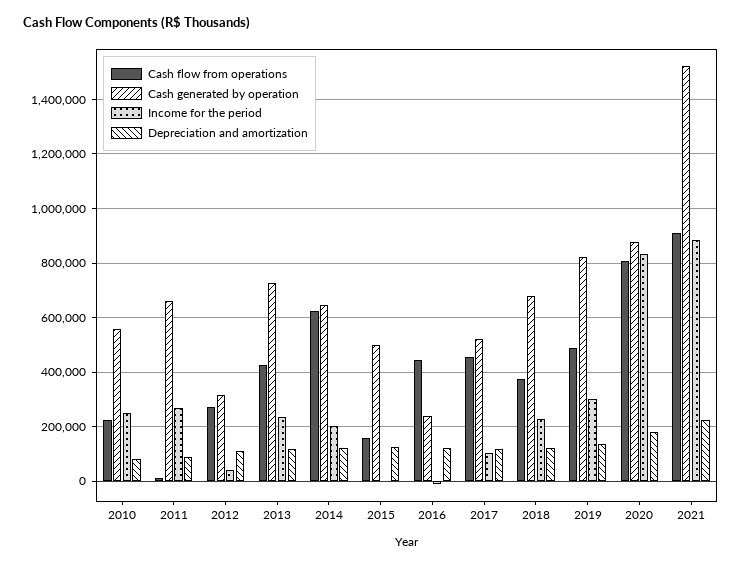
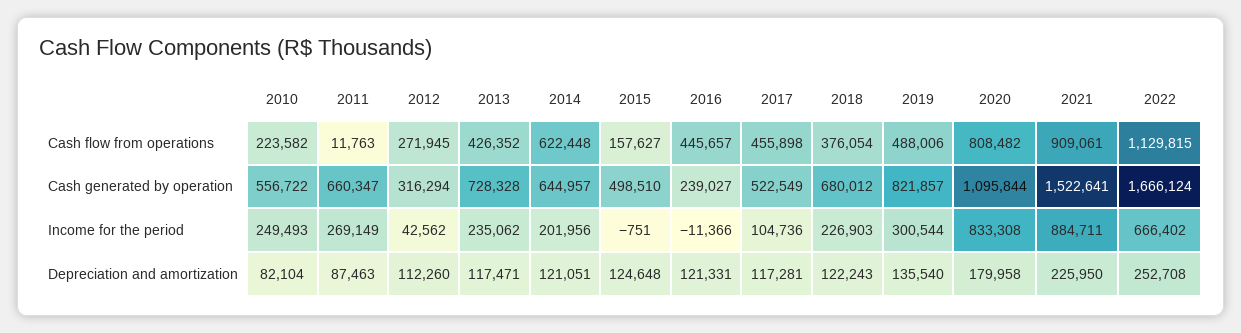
Cash generated by operation, 2020: 875000 -> 1095844
Cash flow from operations, 2022: none -> 1129815
Cash generated by operation, 2022: none -> 1666124
Income for the period, 2022: none -> 666402
Depreciation and amortization, 2022: none -> 252708

